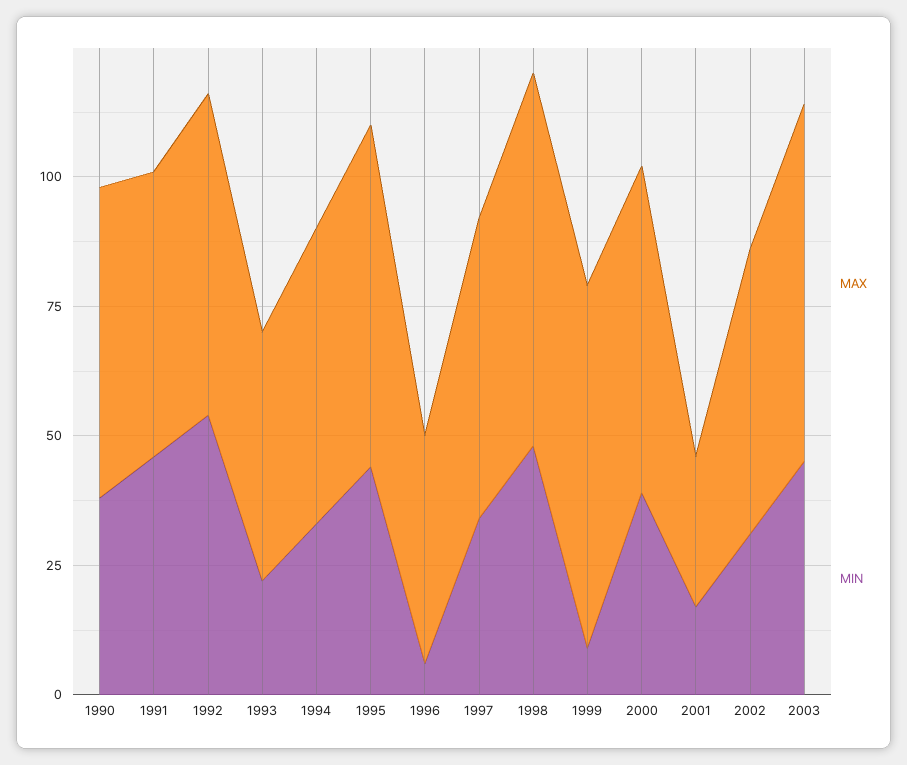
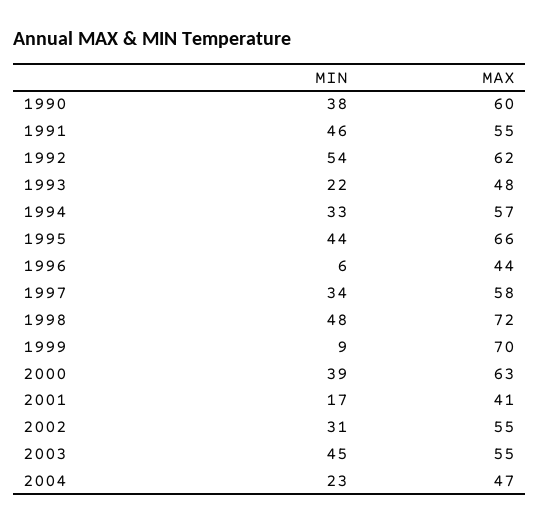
MAX, 2001: 30 -> 41
MAX, 2003: 70 -> 55
MIN, 2004: none -> 23
MAX, 2004: none -> 47

